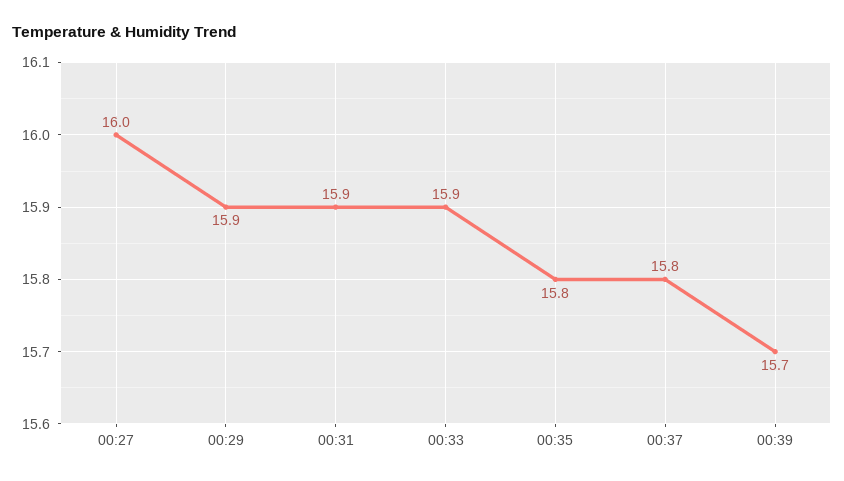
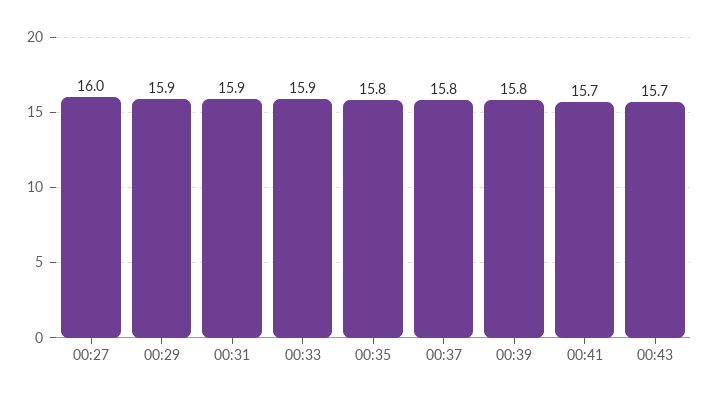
00:39: 15.7 -> 15.8
00:41: none -> 15.7
00:43: none -> 15.7

